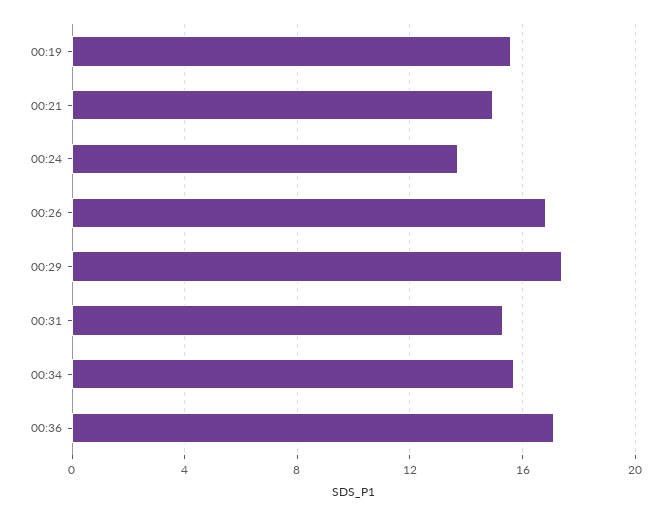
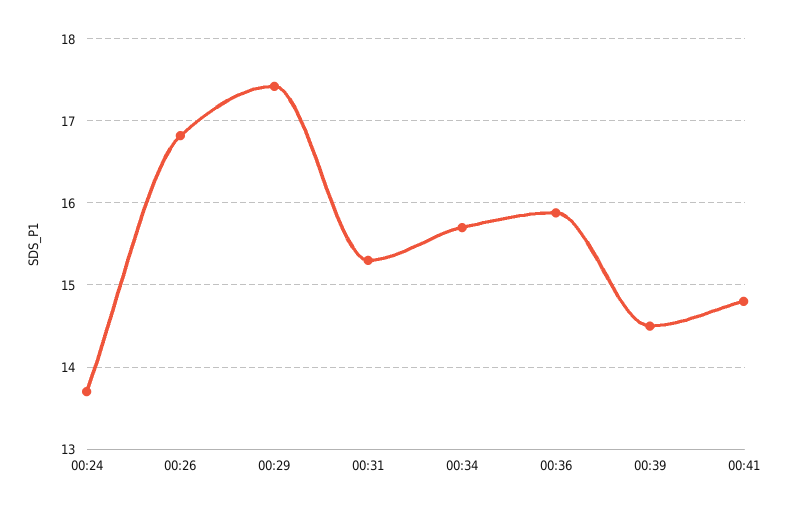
00:19: 15.5 -> none
00:21: 15 -> none
00:36: 17 -> 15.9
00:39: none -> 14.5
00:41: none -> 14.8

